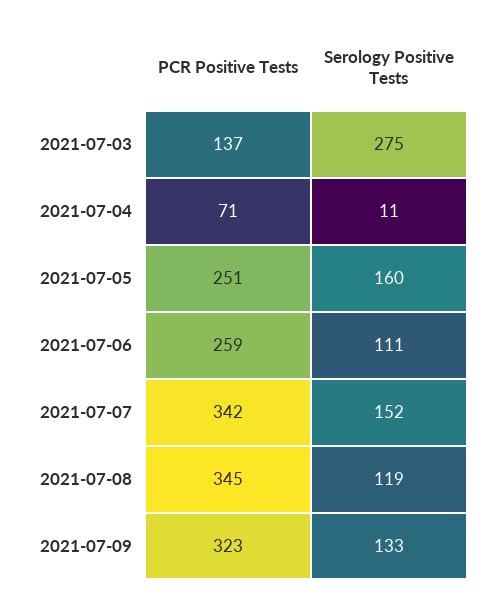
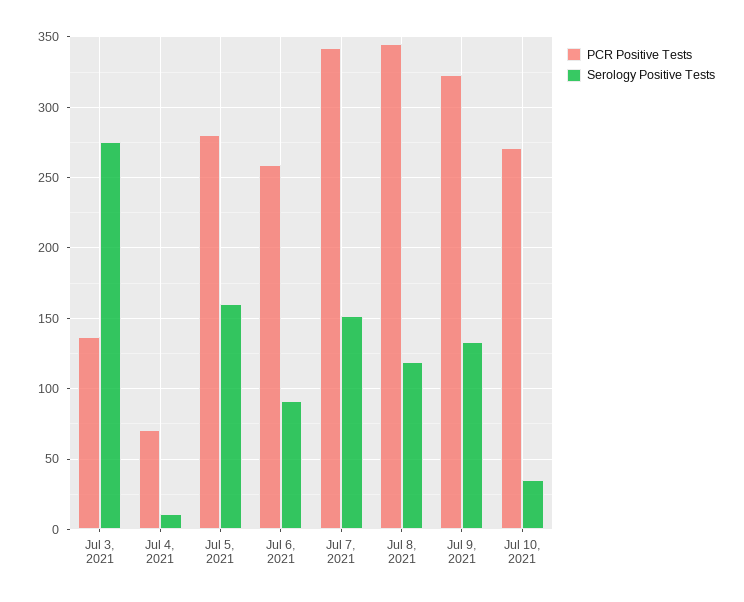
PCR Positive Tests, 2021-07-05: 251 -> 280
Serology Positive Tests, 2021-07-06: 111 -> 90
PCR Positive Tests, Jul 10, 2021: none -> 270
Serology Positive Tests, Jul 10, 2021: none -> 35

